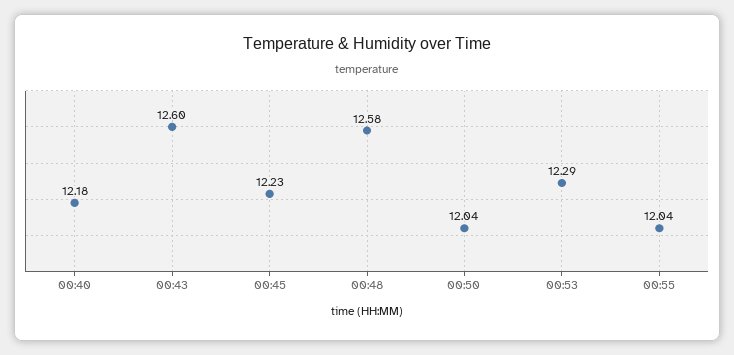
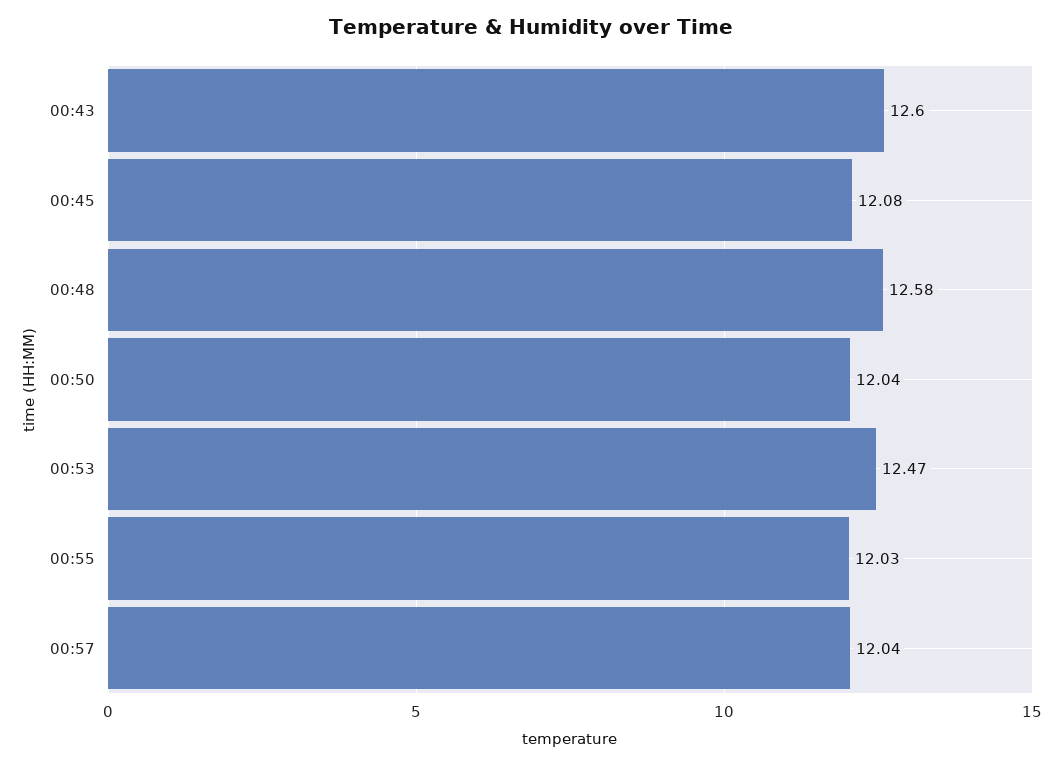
00:40: 12.18 -> none
00:45: 12.23 -> 12.08
00:53: 12.29 -> 12.47
00:55: 12.04 -> 12.03
00:57: none -> 12.04

